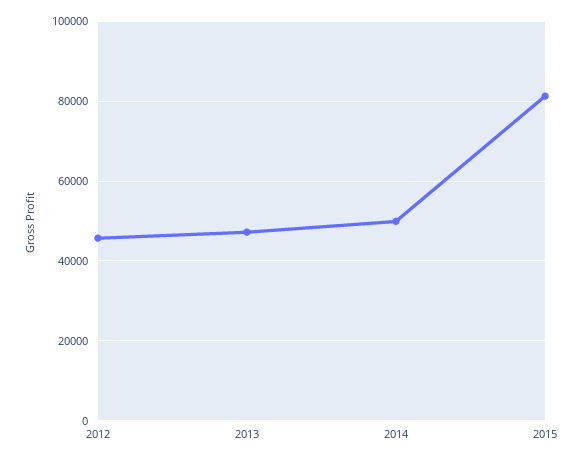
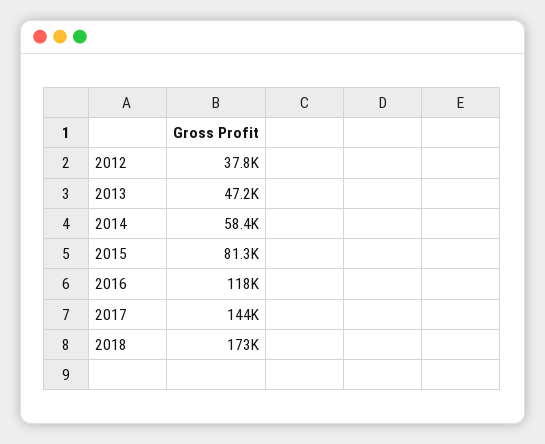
2012: 46000 -> 37800
2014: 50000 -> 58400
2016: none -> 118000
2017: none -> 144000
2018: none -> 173000

